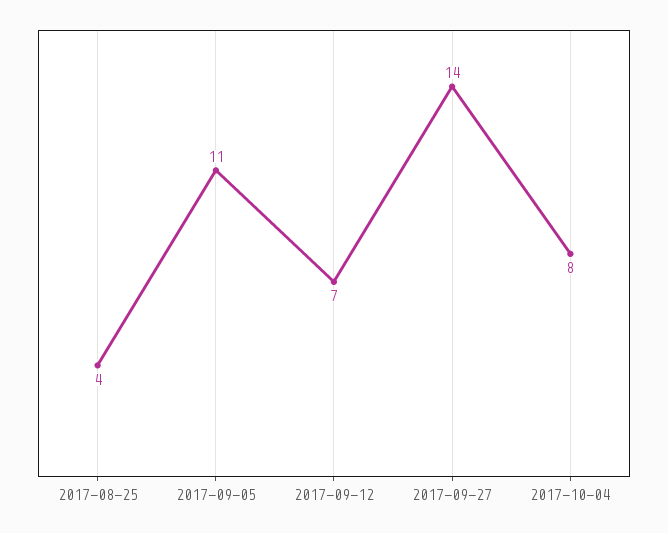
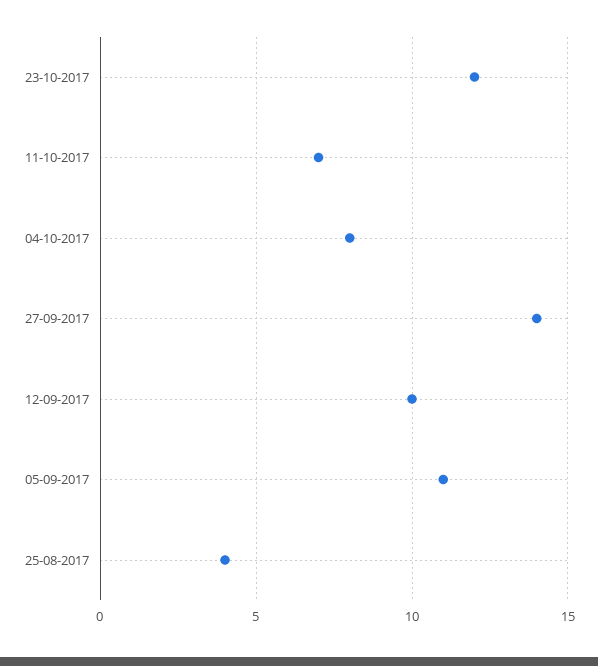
2017-09-12: 7 -> 10
23-10-2017: none -> 12
11-10-2017: none -> 7

